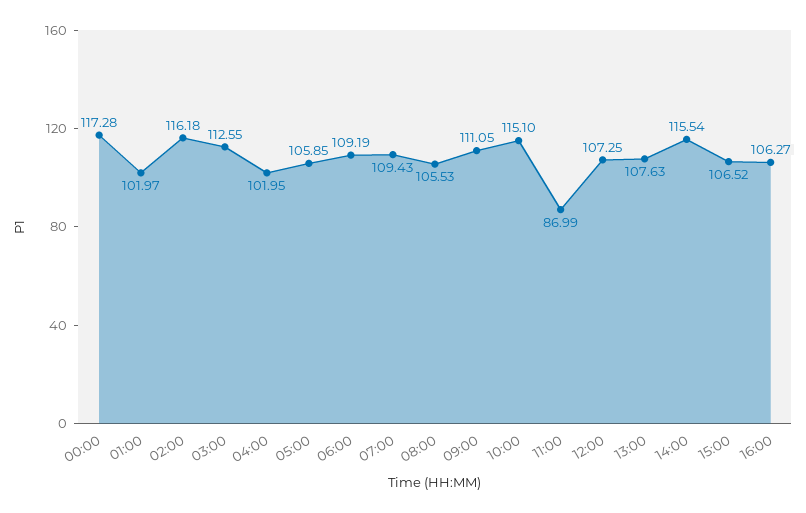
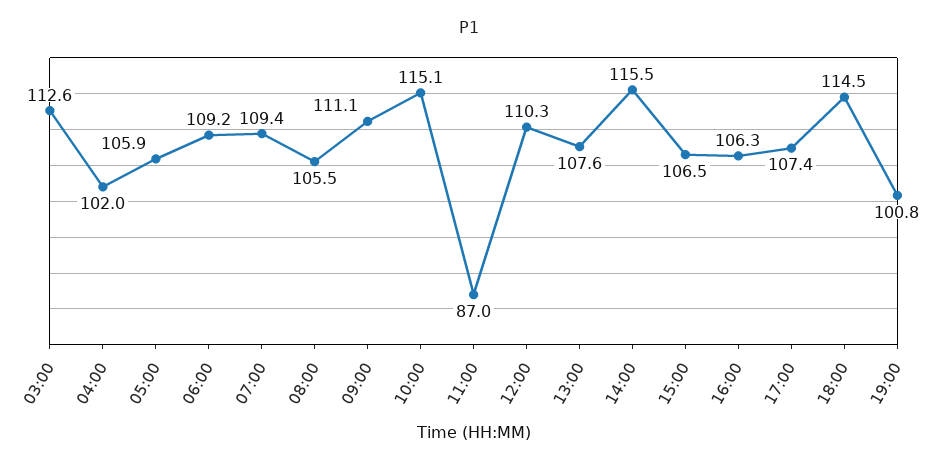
00:00: 117.28 -> none
01:00: 101.97 -> none
02:00: 116.18 -> none
12:00: 107.25 -> 110.3
17:00: none -> 107.4
18:00: none -> 114.5
19:00: none -> 100.8

